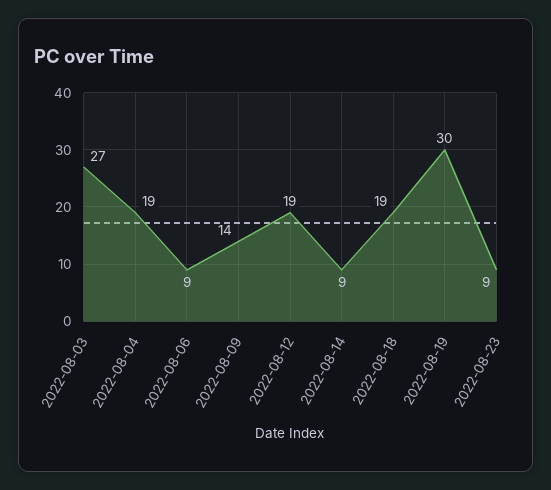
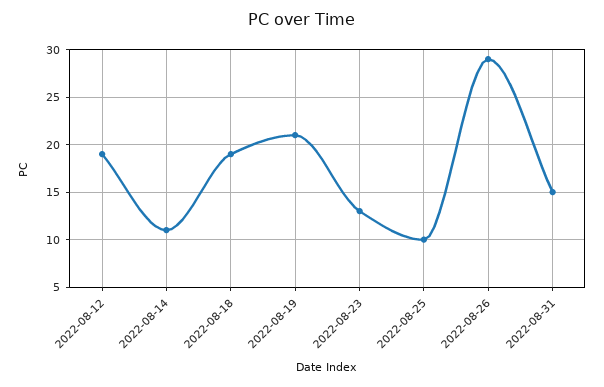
2022-08-03: 27 -> none
2022-08-04: 19 -> none
2022-08-06: 9 -> none
2022-08-09: 14 -> none
2022-08-14: 9 -> 11
2022-08-19: 30 -> 21
2022-08-23: 9 -> 13
2022-08-25: none -> 10
2022-08-26: none -> 29
2022-08-31: none -> 15

